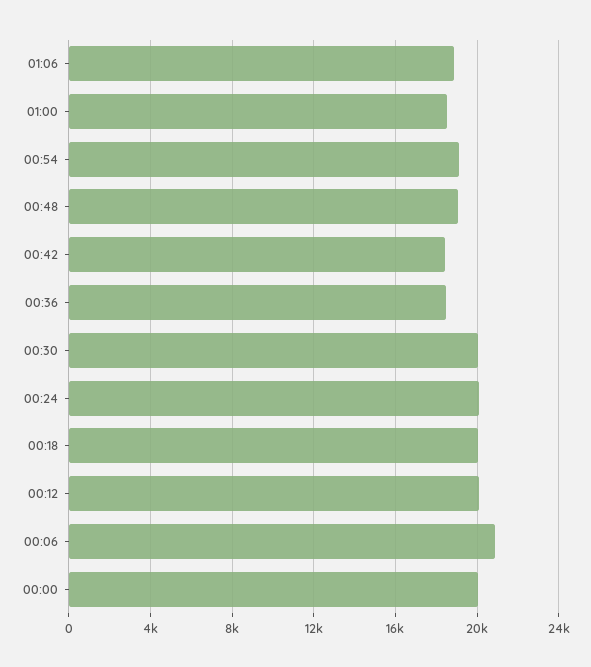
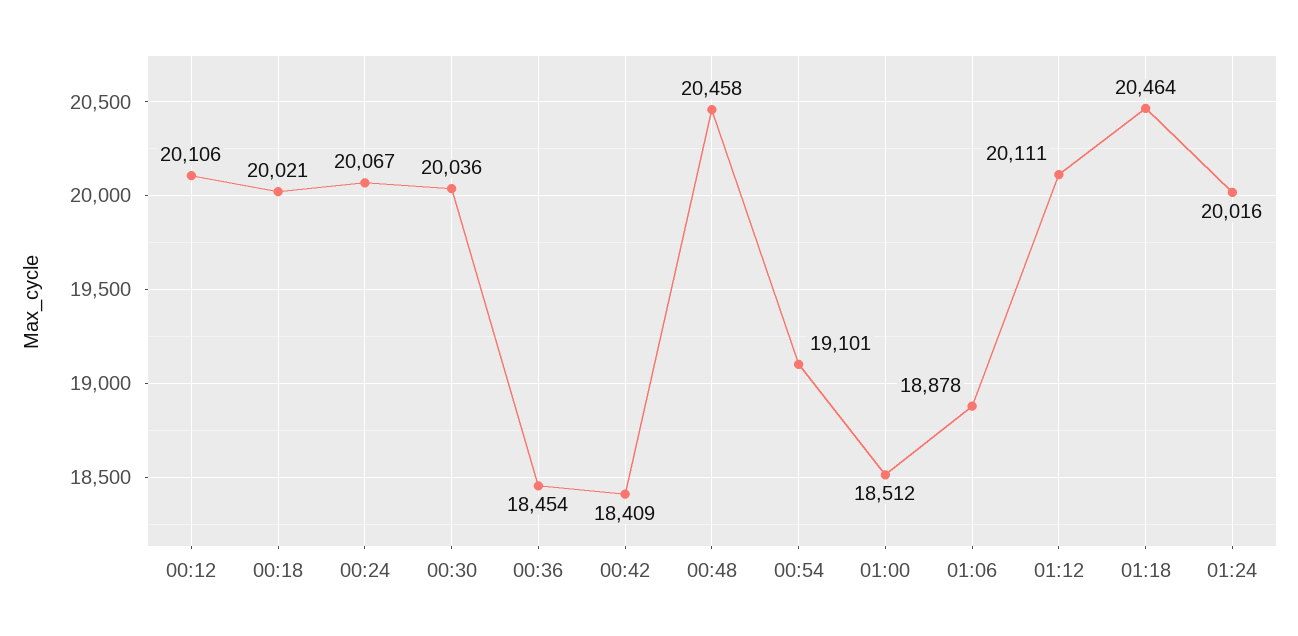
00:48: 19000 -> 20458
00:06: 21000 -> none
00:00: 20000 -> none
01:12: none -> 20111
01:18: none -> 20464
01:24: none -> 20016

